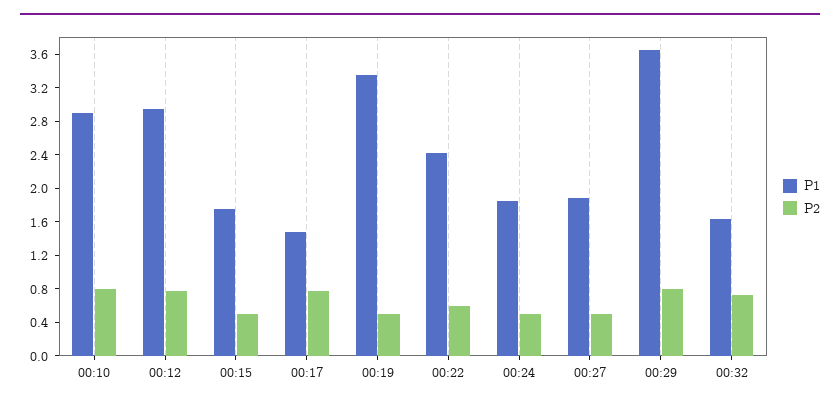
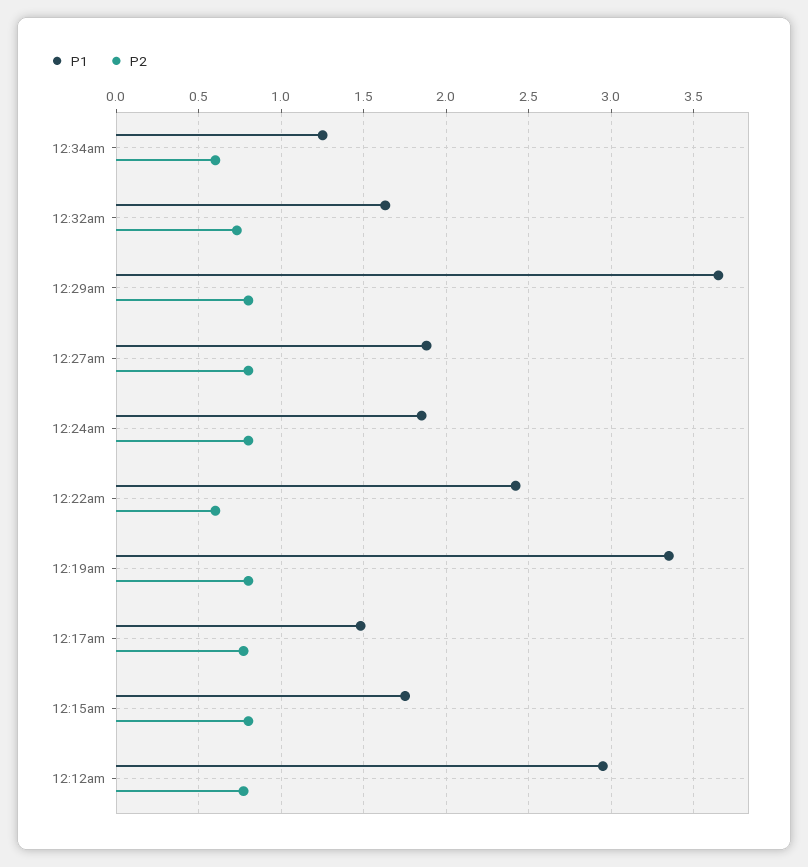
P1, 00:10: 2.9 -> none
P2, 00:10: 0.8 -> none
P2, 00:15: 0.5 -> 0.8
P2, 00:19: 0.5 -> 0.8
P2, 00:24: 0.5 -> 0.8
P2, 00:27: 0.5 -> 0.8
P1, 12:34am: none -> 1.25
P2, 12:34am: none -> 0.6

